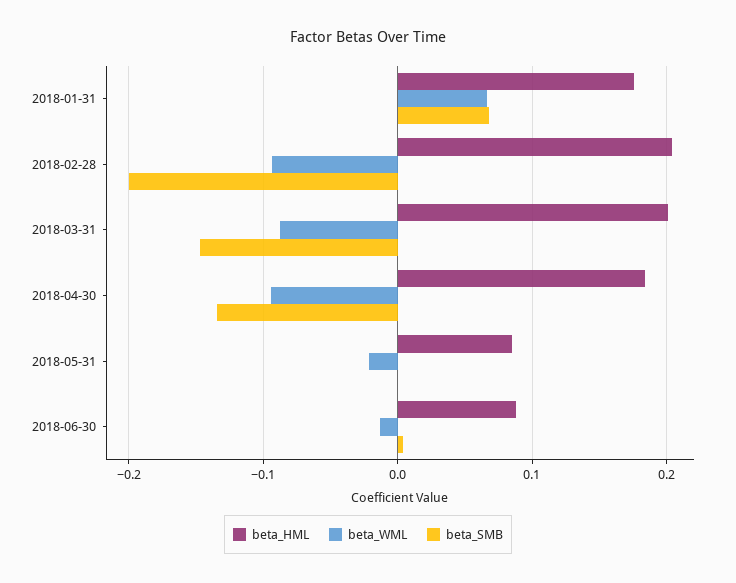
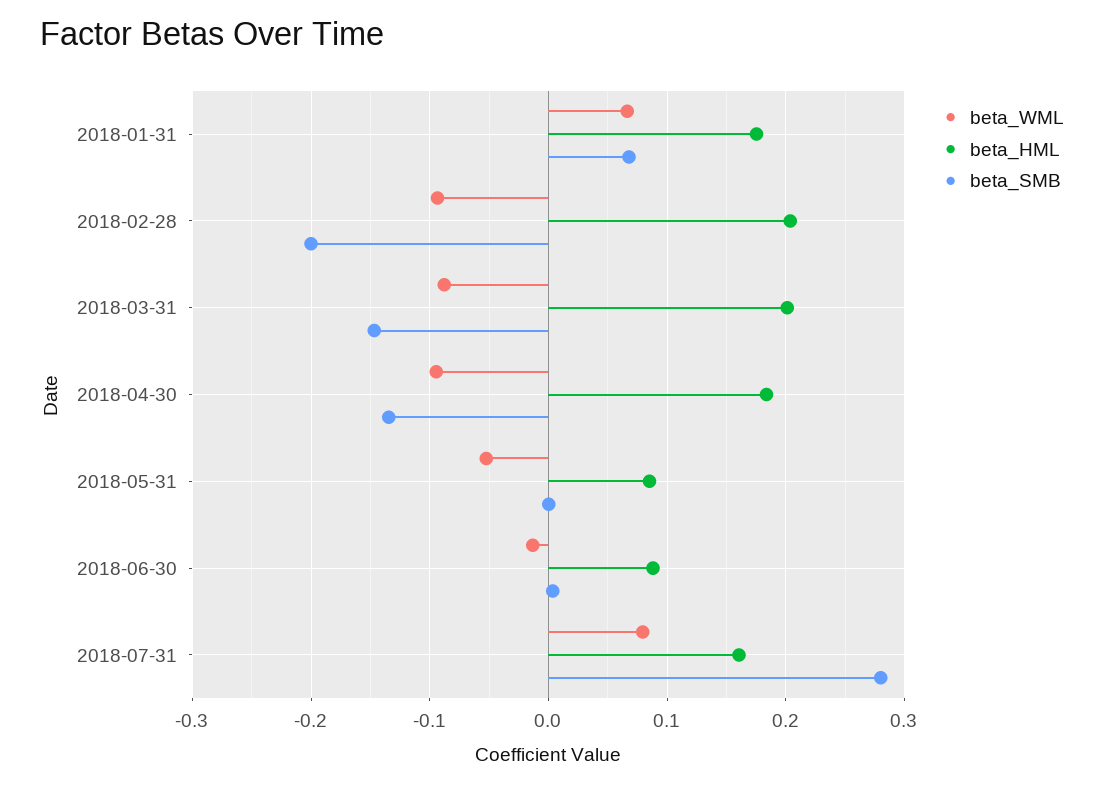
beta_WML, 2018-05-31: -0.02 -> -0.05
beta_WML, 2018-07-31: none -> 0.08
beta_HML, 2018-07-31: none -> 0.16
beta_SMB, 2018-07-31: none -> 0.28

